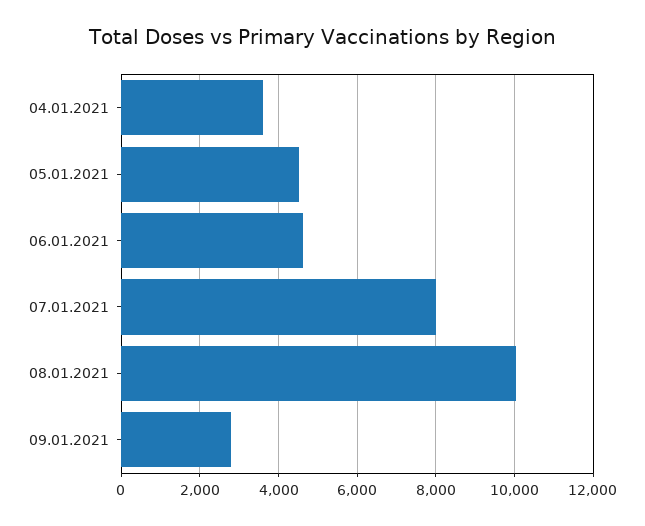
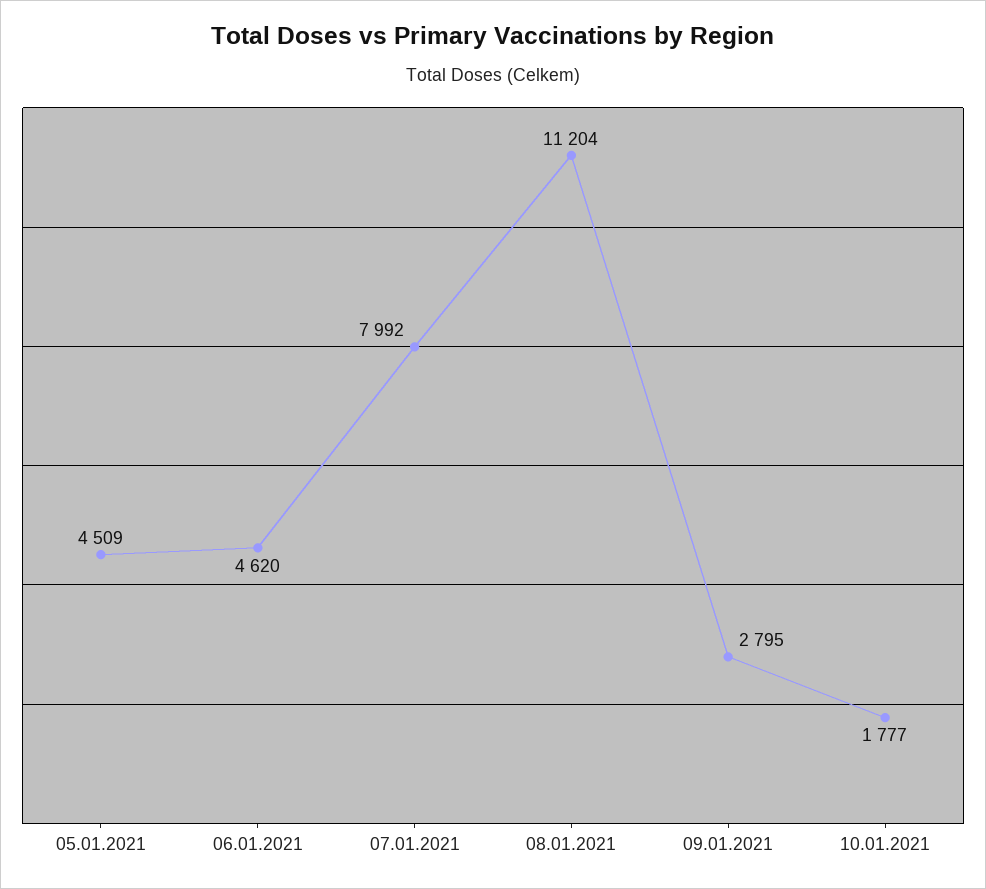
04.01.2021: 3600 -> none
08.01.2021: 10000 -> 11204
10.01.2021: none -> 1777

